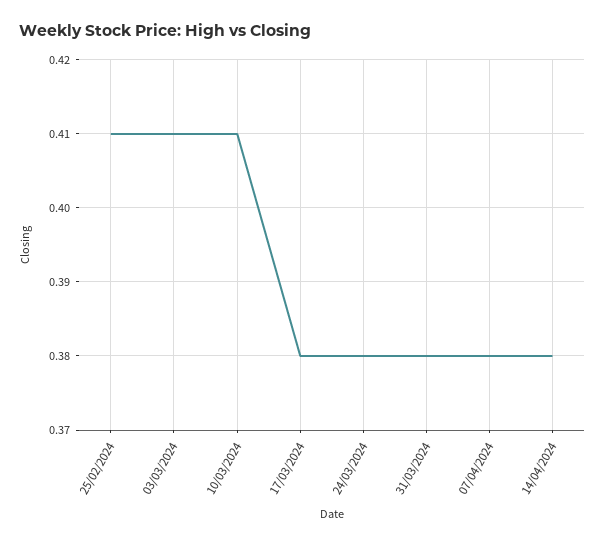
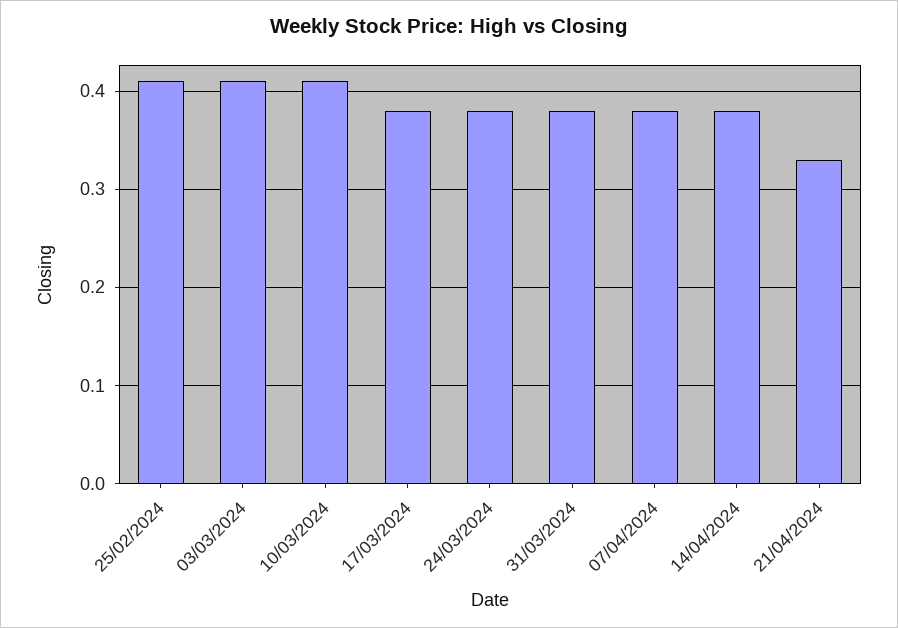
21/04/2024: none -> 0.33

